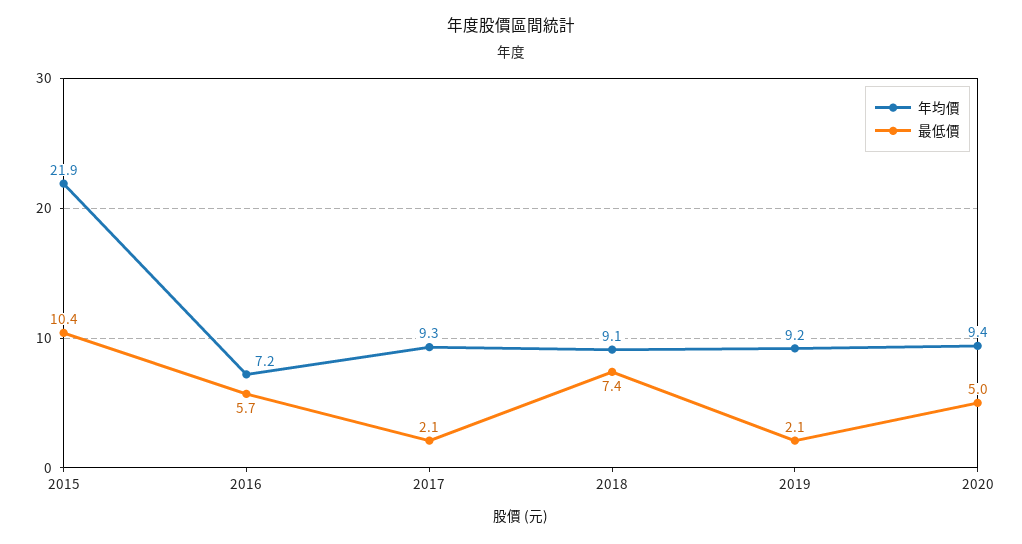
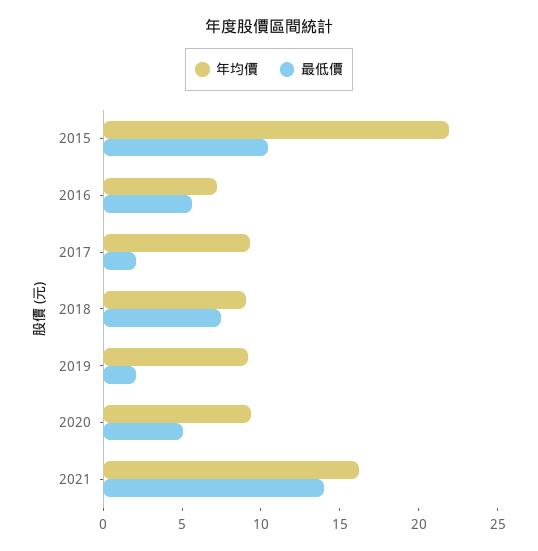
年均價, 2021: none -> 16
最低價, 2021: none -> 14

